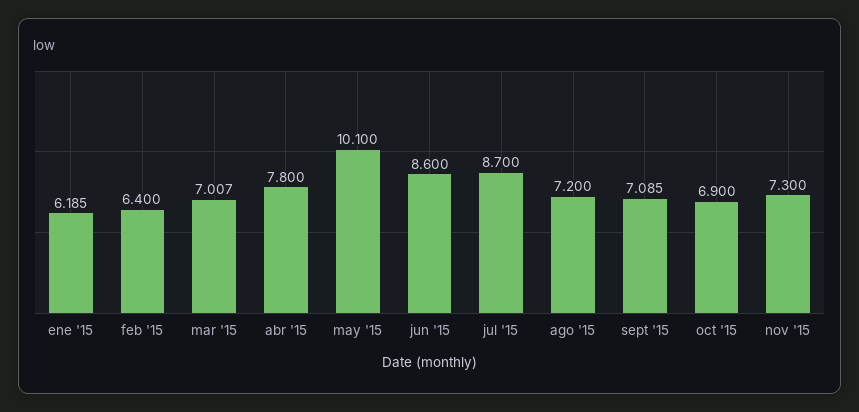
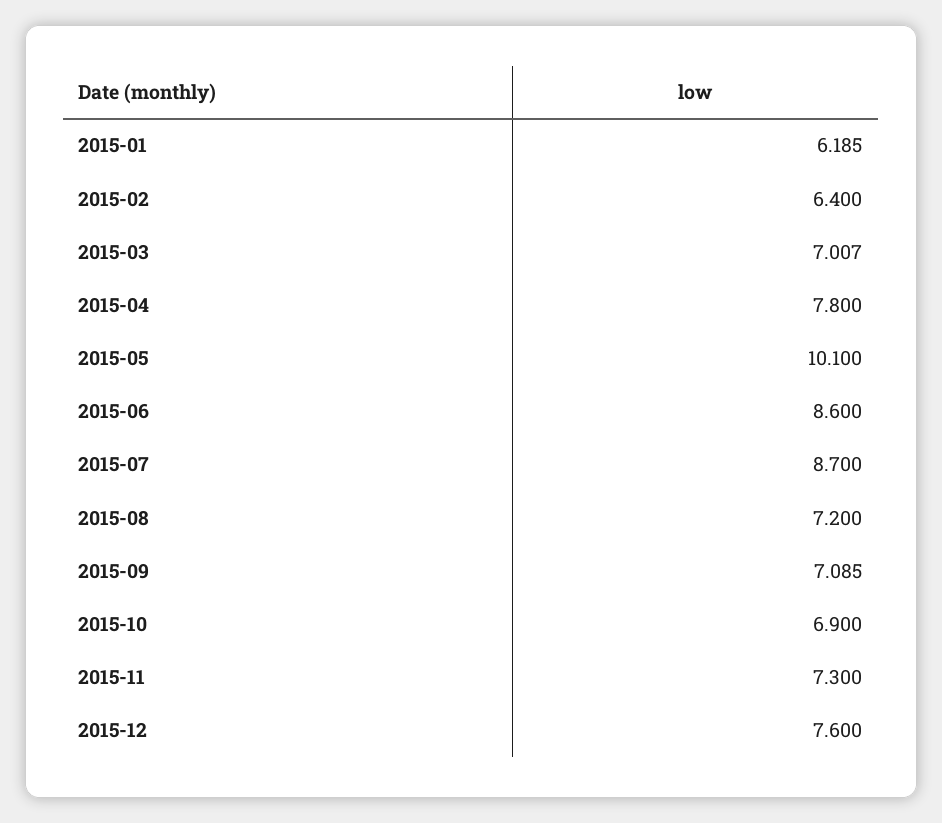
2015-12: none -> 7.6

